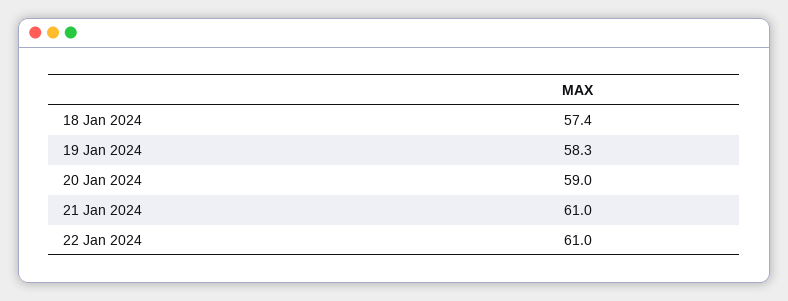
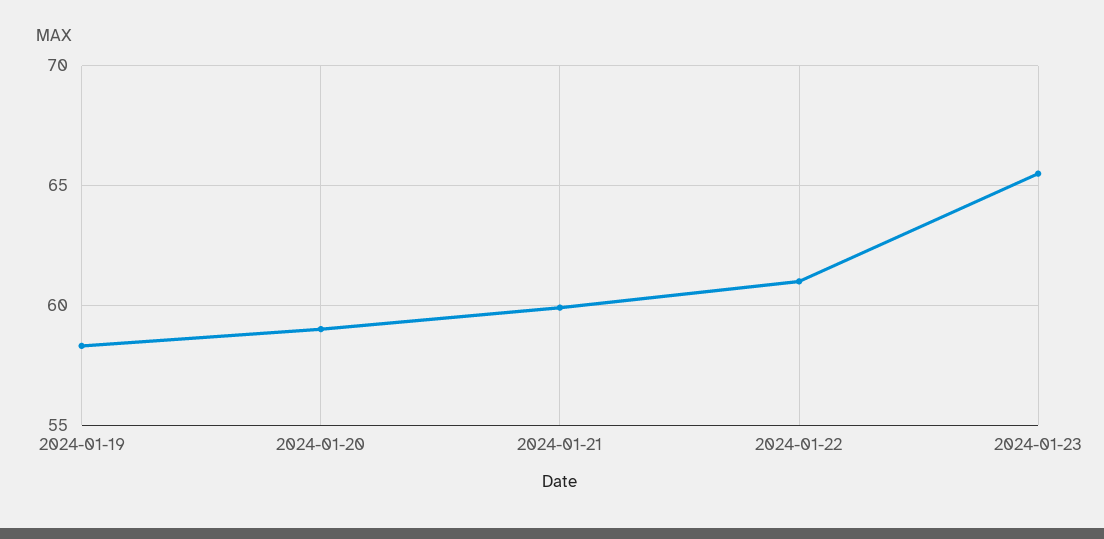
18 Jan 2024: 57.4 -> none
21 Jan 2024: 61 -> 60
2024-01-23: none -> 65.5

